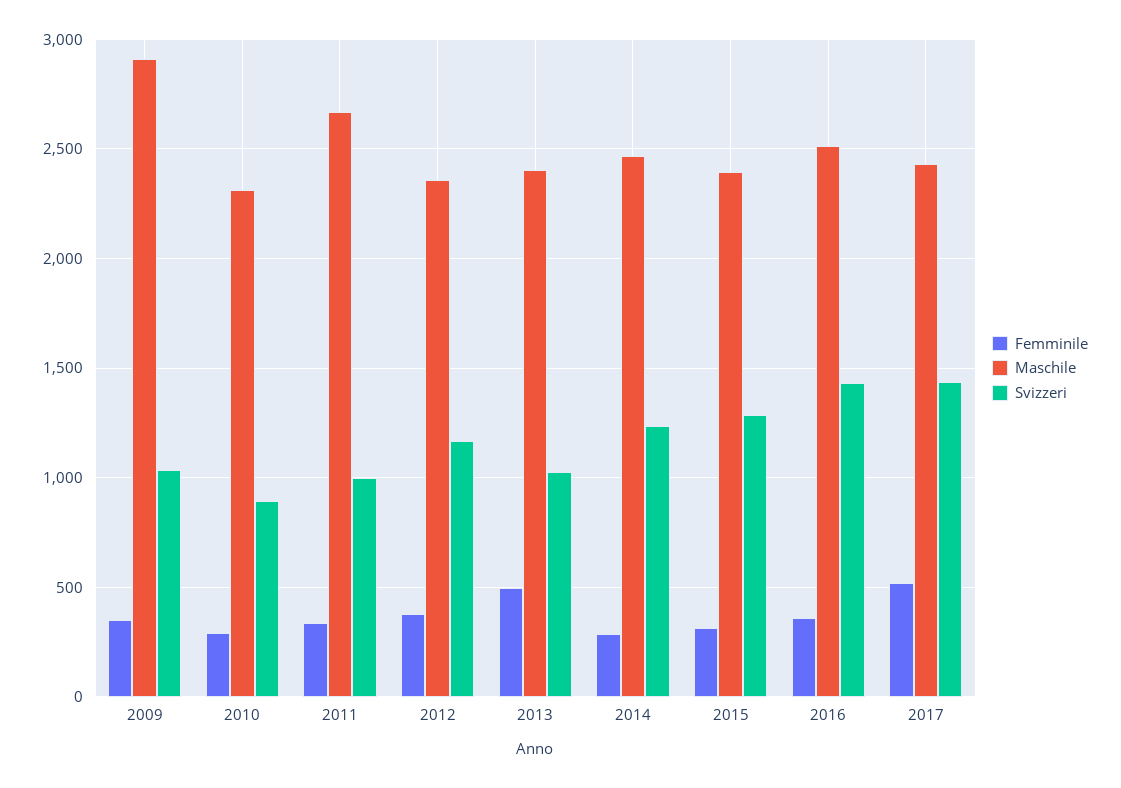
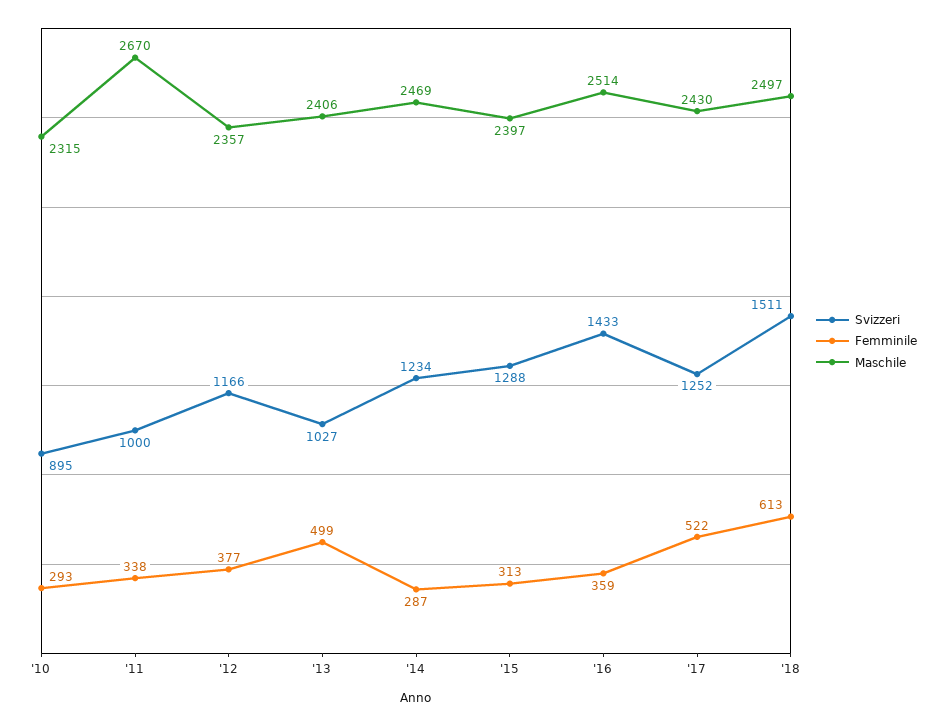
Femminile, 2009: 350 -> none
Maschile, 2009: 2900 -> none
Svizzeri, 2009: 1050 -> none
Svizzeri, 2017: 1450 -> 1252
Svizzeri, '18: none -> 1511
Femminile, '18: none -> 613
Maschile, '18: none -> 2497

